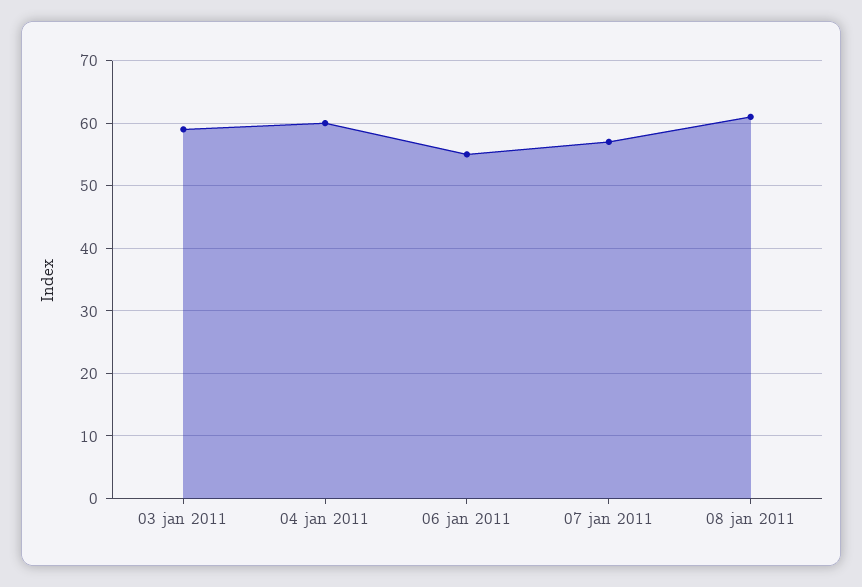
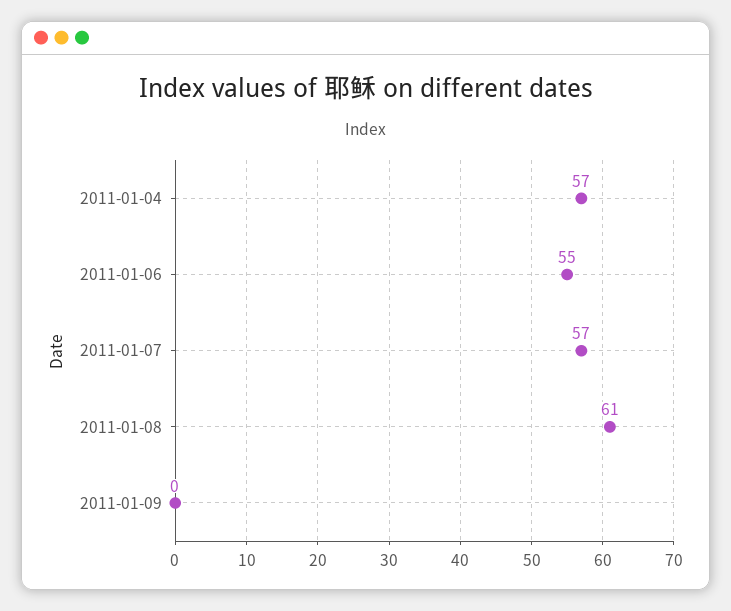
03 jan 2011: 59 -> none
04 jan 2011: 60 -> 57
2011-01-09: none -> 0

